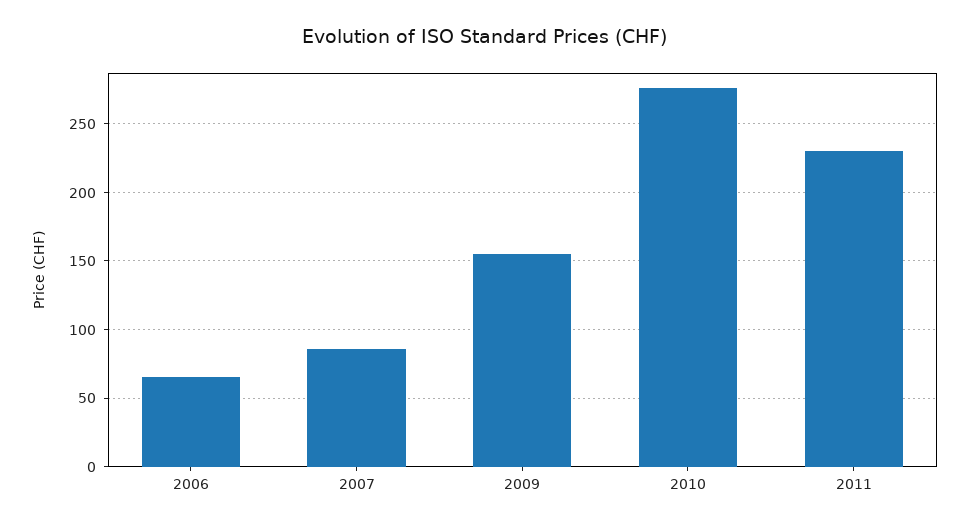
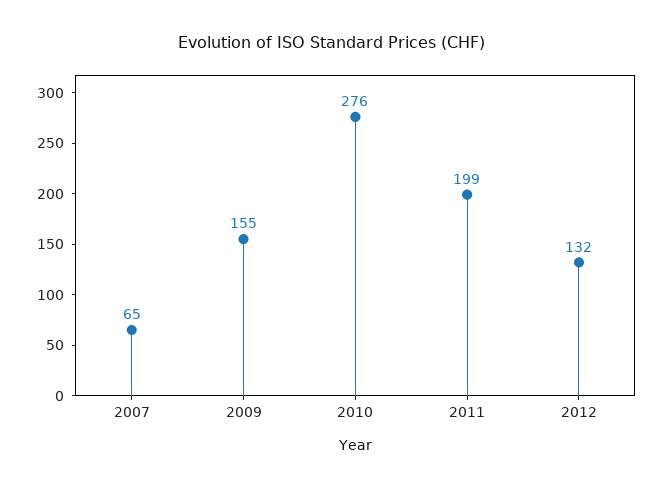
2006: 65 -> none
2007: 85 -> 65
2011: 230 -> 199
2012: none -> 132

